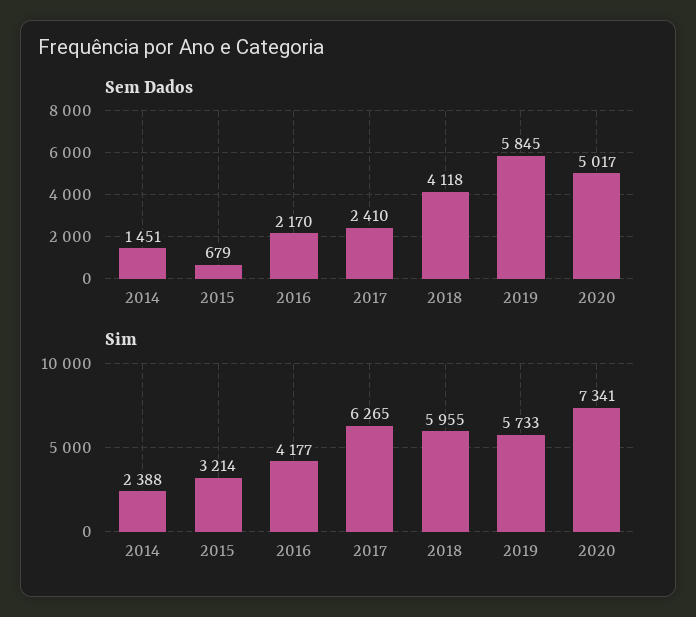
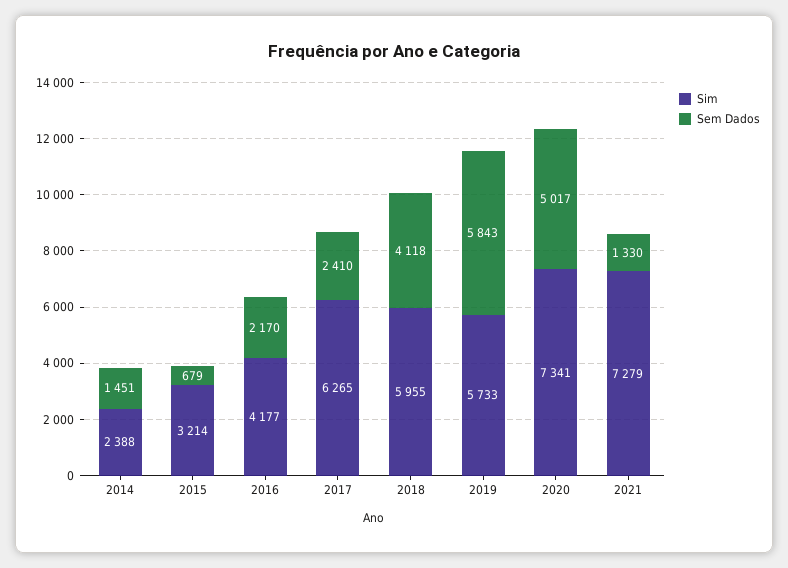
Sem Dados, 2019: 5845 -> 5843
Sim, 2021: none -> 7279
Sem Dados, 2021: none -> 1330

